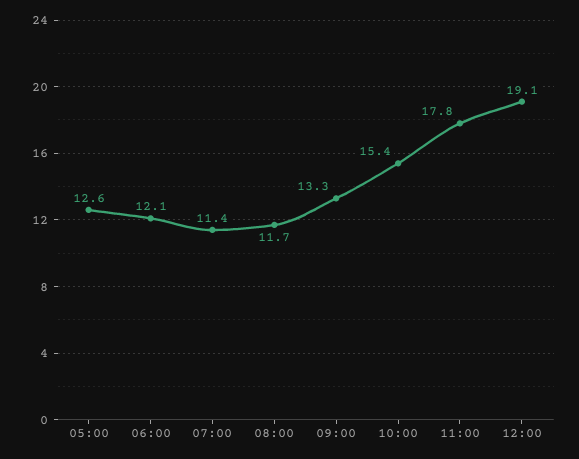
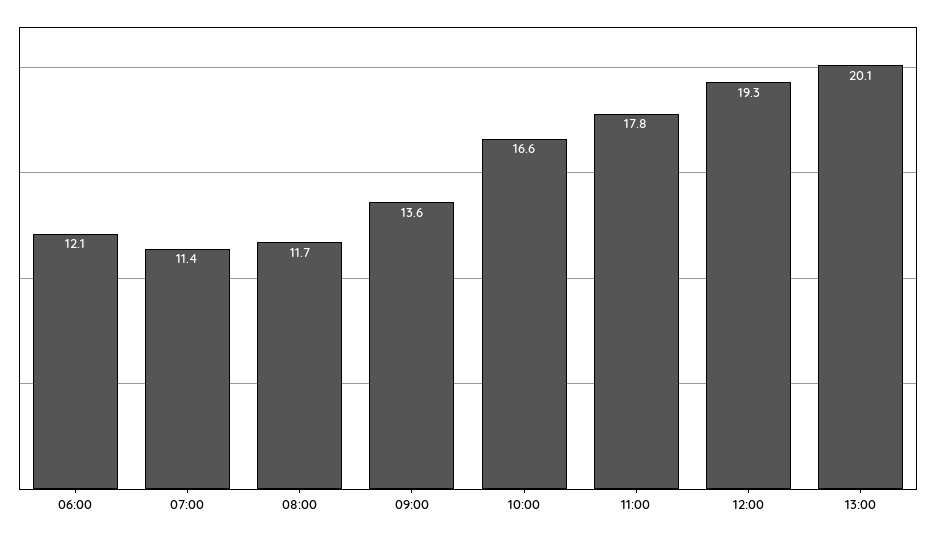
05:00: 12.6 -> none
09:00: 13.3 -> 13.6
10:00: 15.4 -> 16.6
12:00: 19.1 -> 19.3
13:00: none -> 20.1

